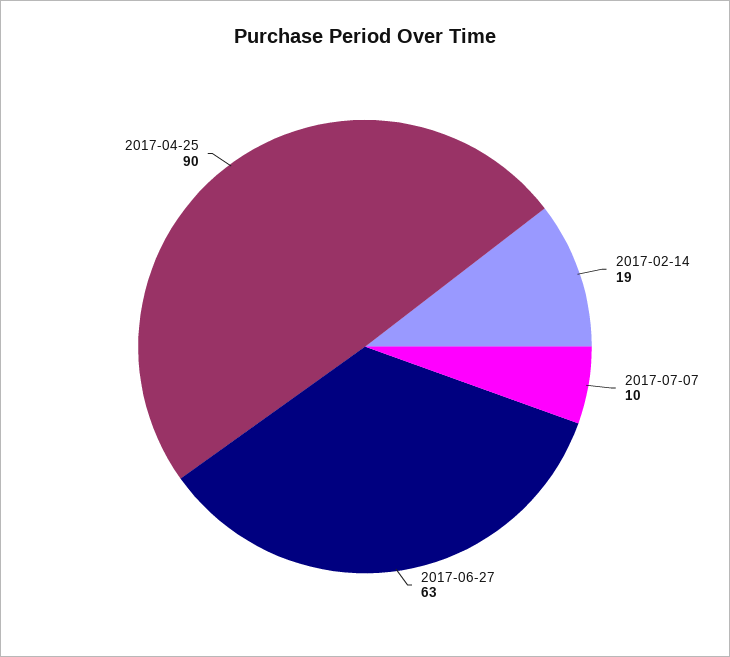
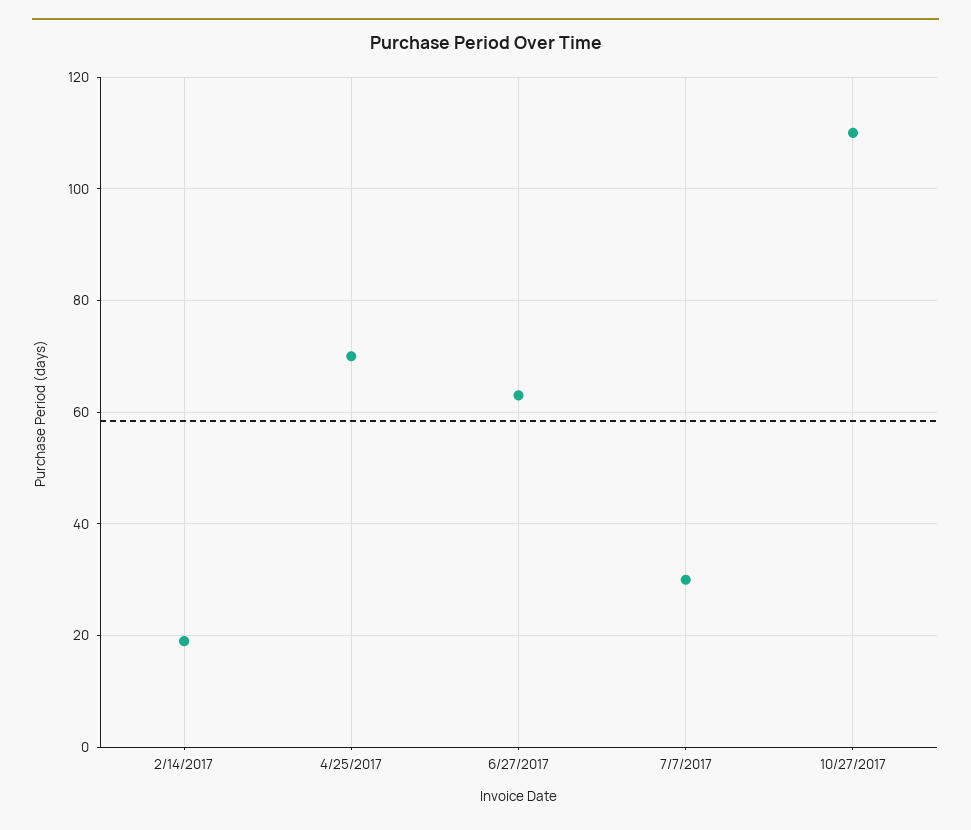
2017-07-07: 10 -> 30
2017-04-25: 90 -> 70
10/27/2017: none -> 110

